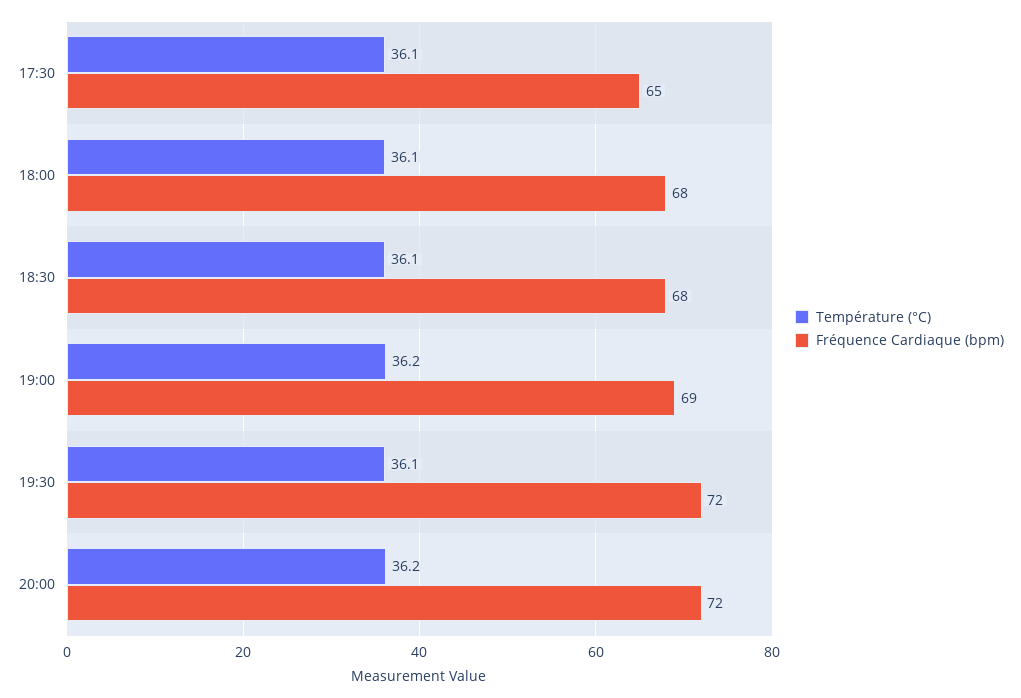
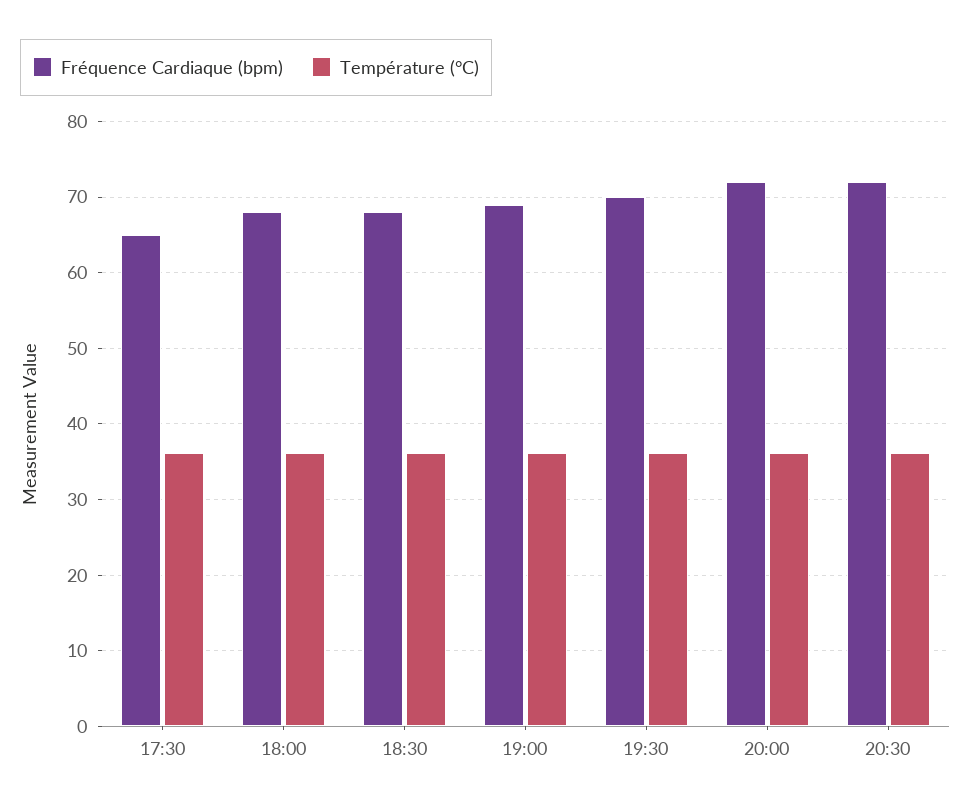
Fréquence Cardiaque (bpm), 19:30: 72 -> 70
Fréquence Cardiaque (bpm), 20:30: none -> 72
Température (°C), 20:30: none -> 36

